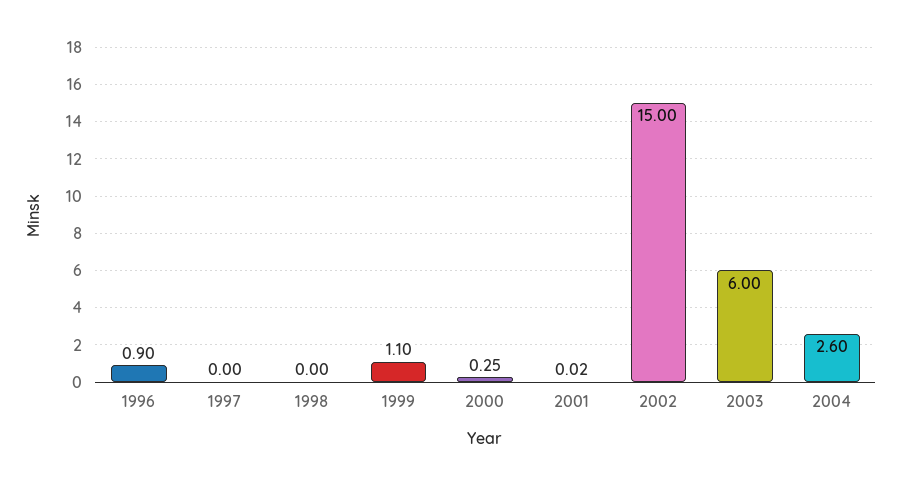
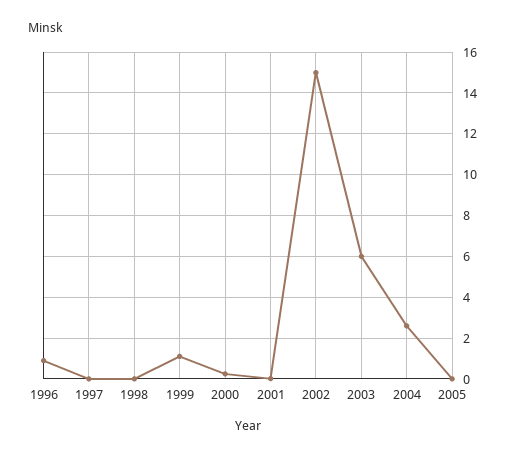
2005: none -> 0

